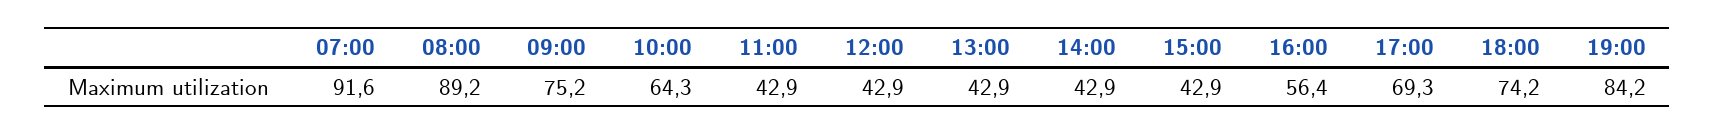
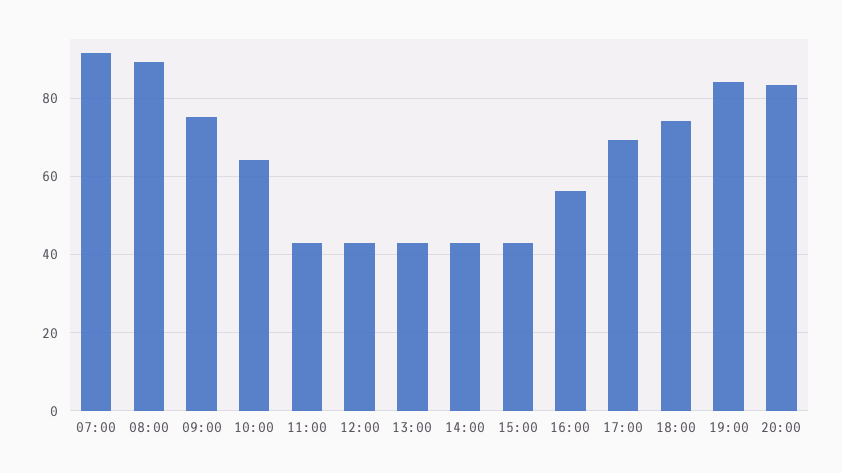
20:00: none -> 84

